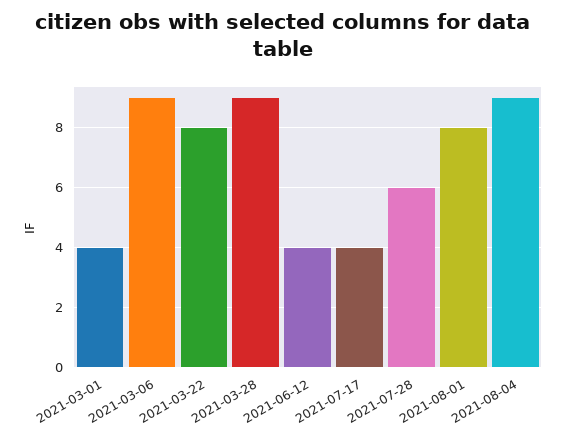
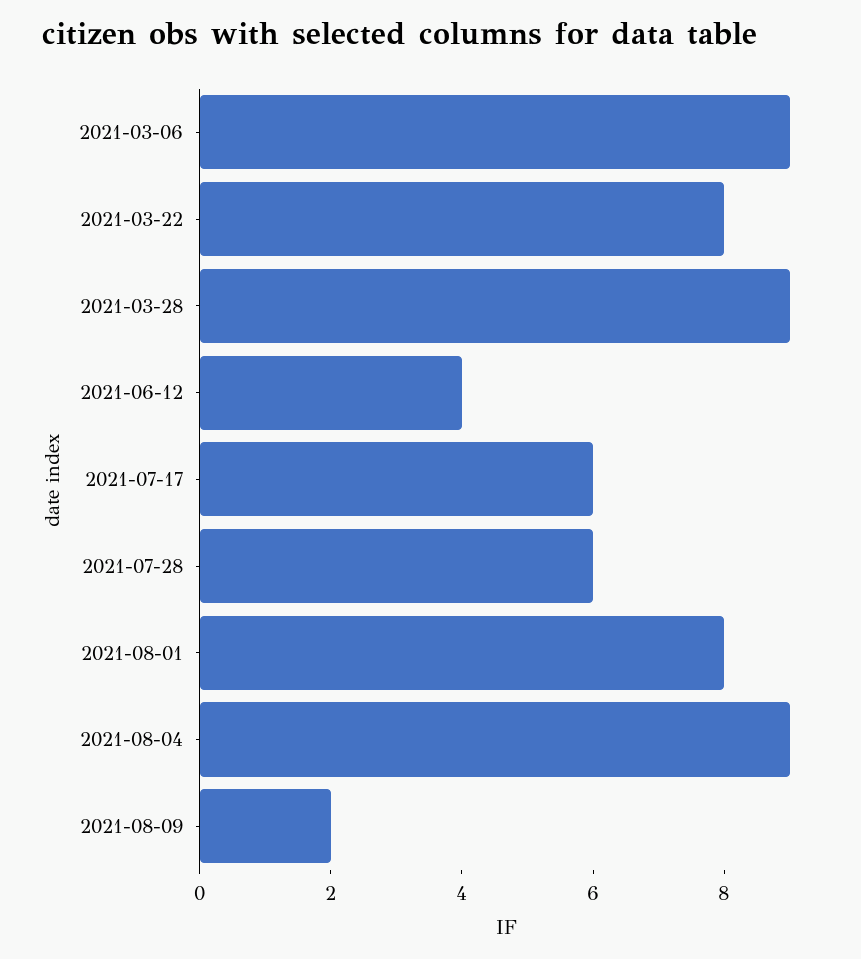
2021-03-01: 4 -> none
2021-07-17: 4 -> 6
2021-08-09: none -> 2

